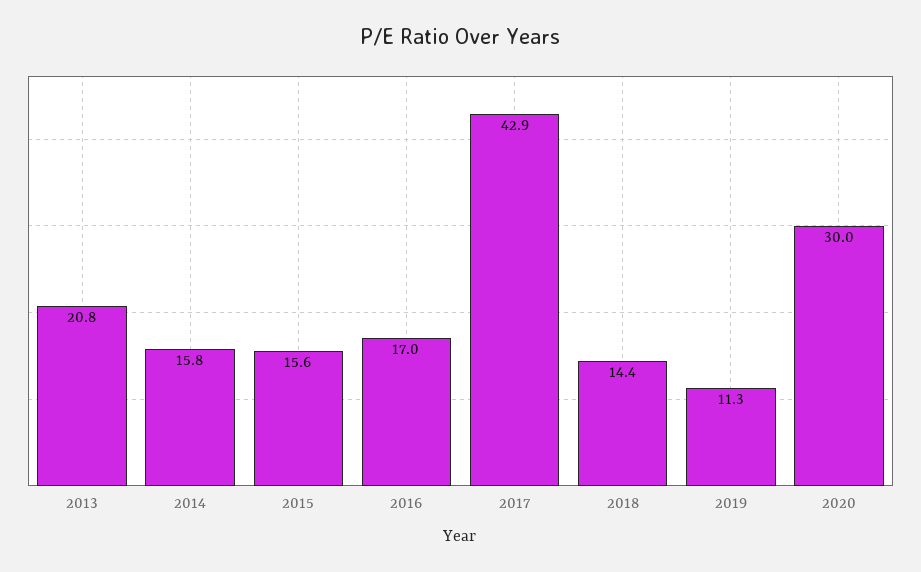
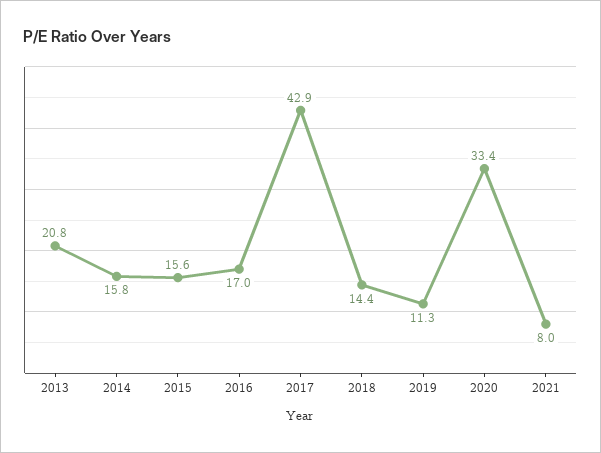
2020: 30 -> 33.4
2021: none -> 8

